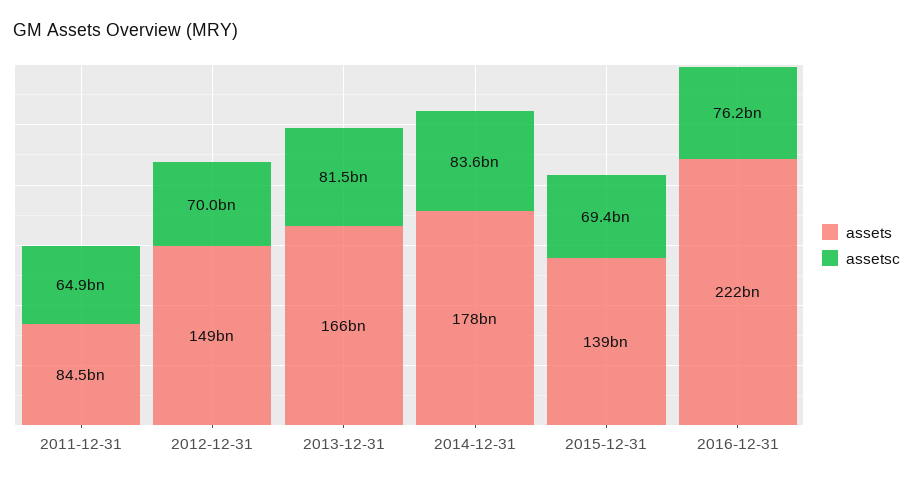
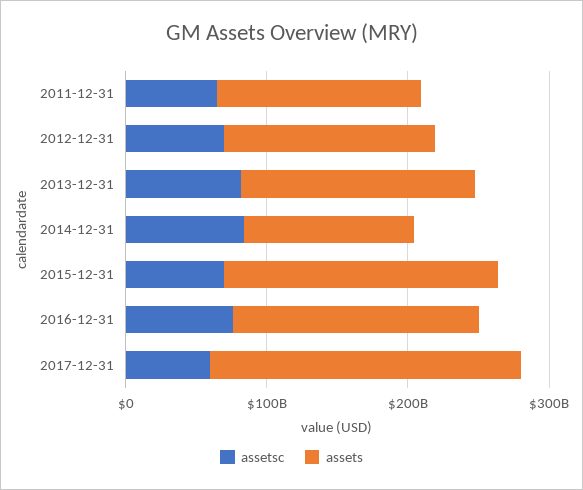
assets, 2011-12-31: 84500000000 -> 140000000000
assets, 2014-12-31: 178000000000 -> 120000000000
assets, 2015-12-31: 139000000000 -> 200000000000
assets, 2016-12-31: 222000000000 -> 180000000000
assetsc, 2017-12-31: none -> 60000000000
assets, 2017-12-31: none -> 220000000000

